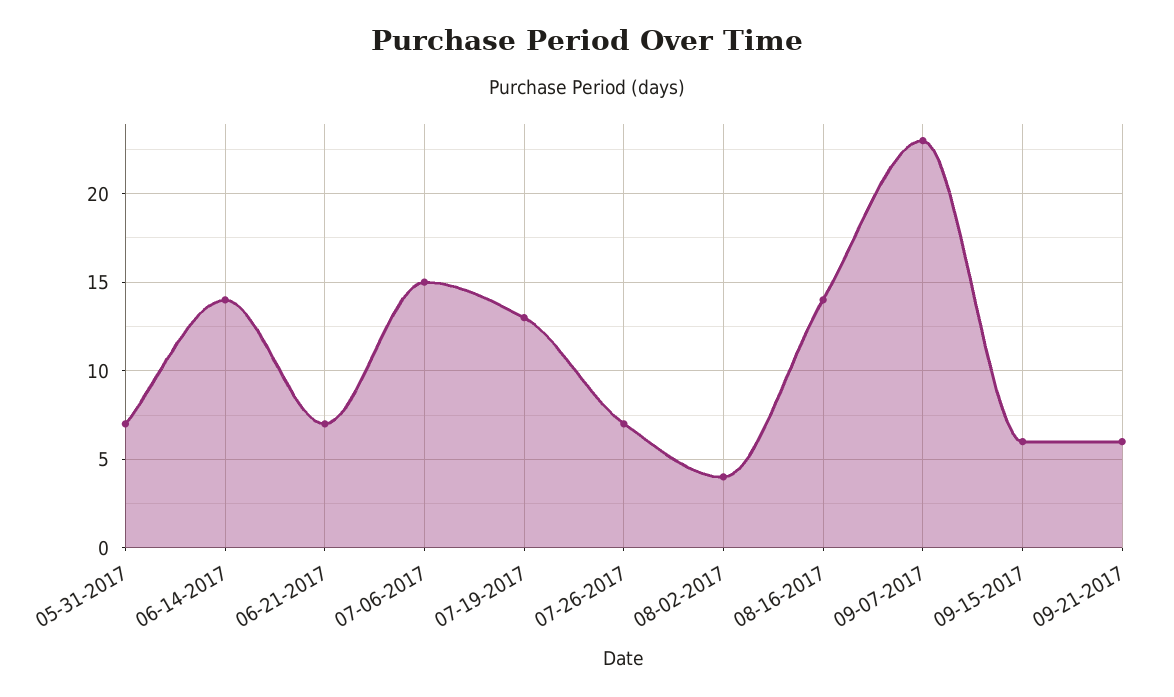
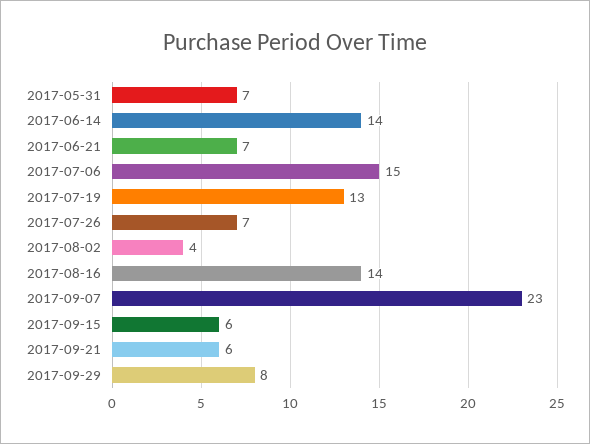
2017-09-29: none -> 8

